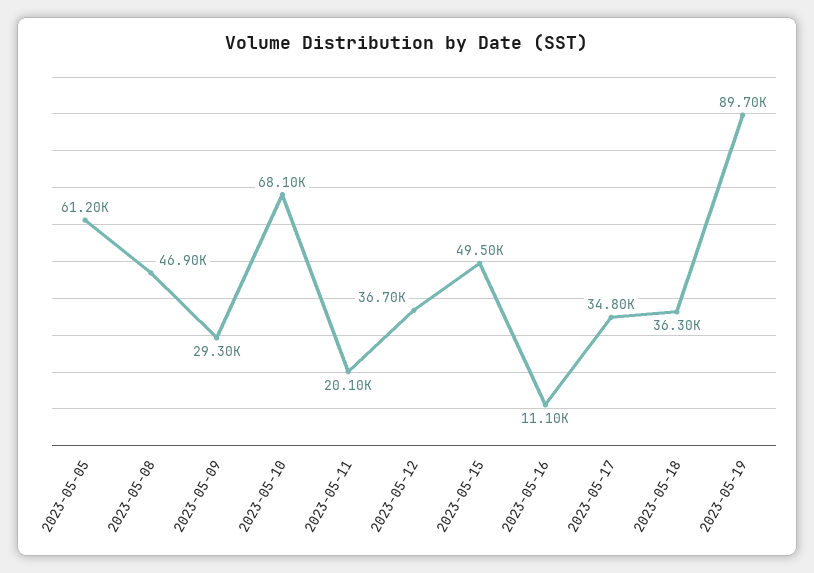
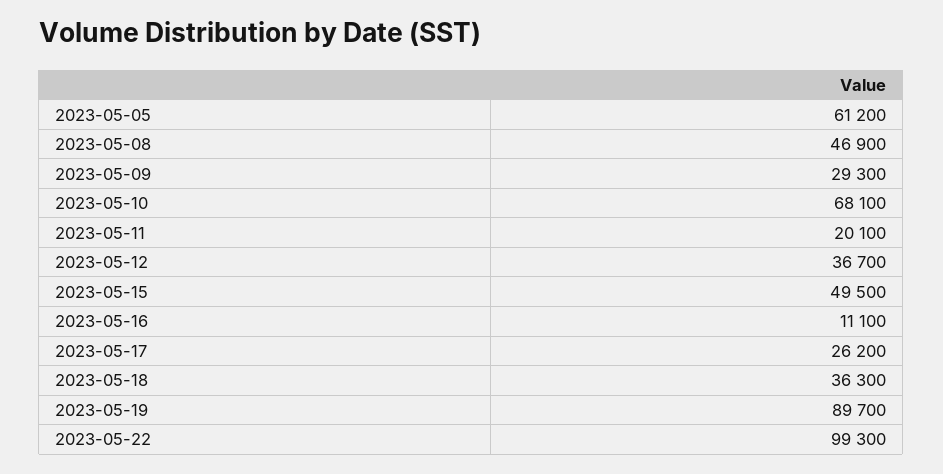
2023-05-17: 34800 -> 26200
2023-05-22: none -> 99300

